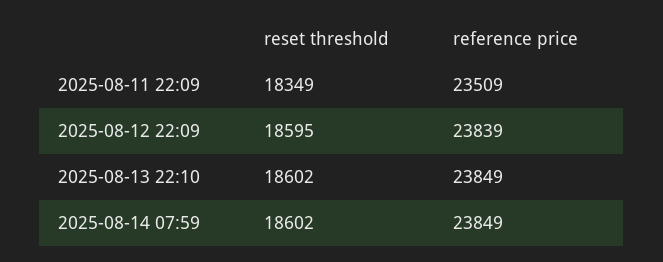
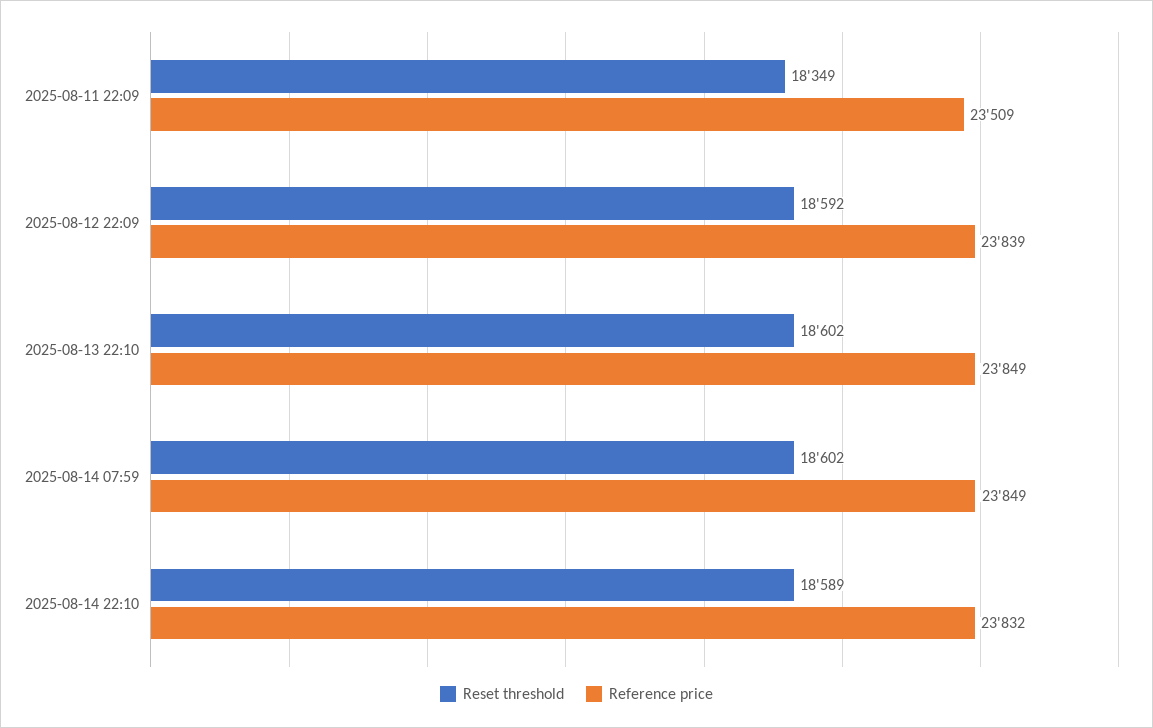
reset threshold, 2025-08-12 22:09: 18595 -> 18592
reset threshold, 2025-08-14 22:10: none -> 18589
reference price, 2025-08-14 22:10: none -> 23832

